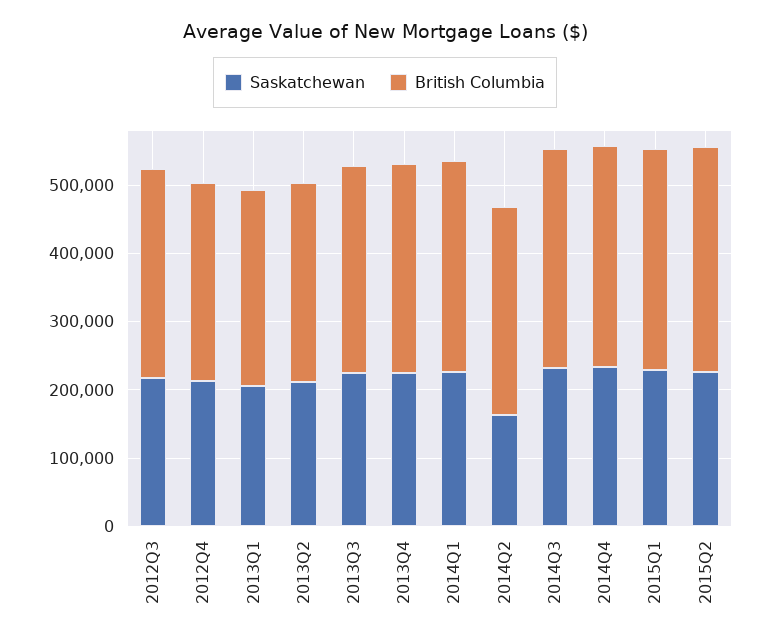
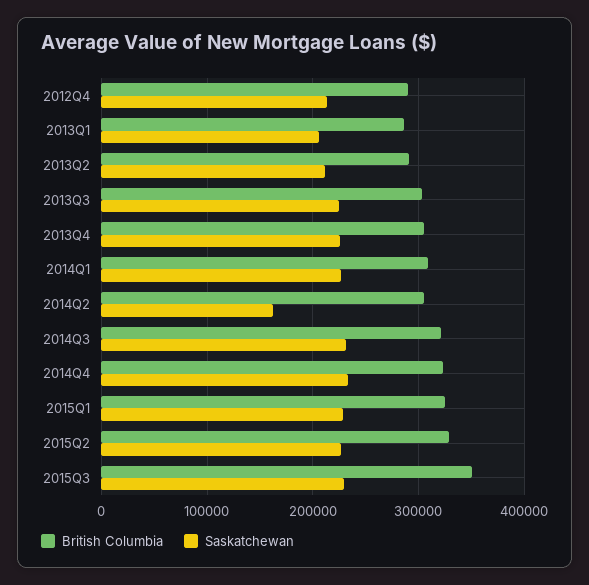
Saskatchewan, 2012Q3: 220000 -> none
British Columbia, 2012Q3: 300000 -> none
British Columbia, 2015Q3: none -> 350000
Saskatchewan, 2015Q3: none -> 230000

